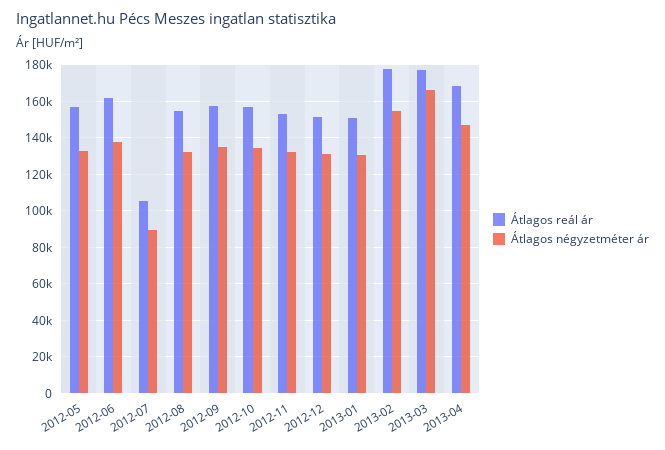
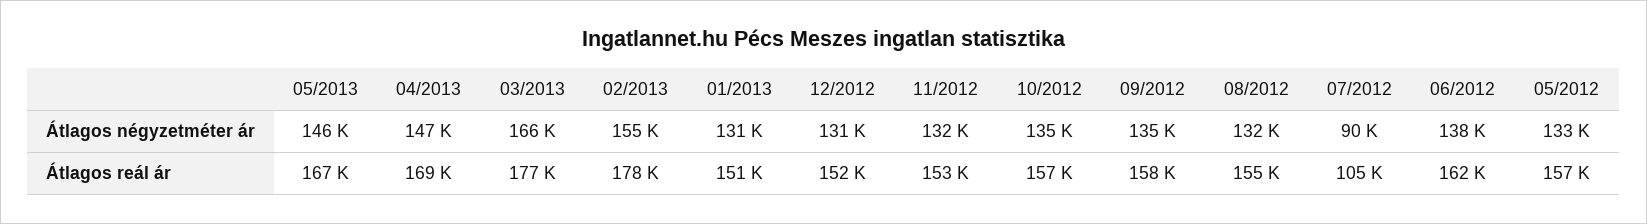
Átlagos négyzetméter ár, 05/2013: none -> 146000
Átlagos reál ár, 05/2013: none -> 167000

